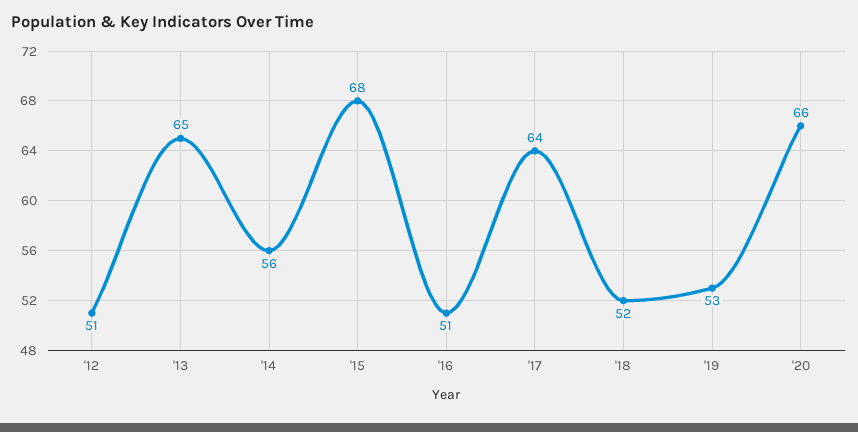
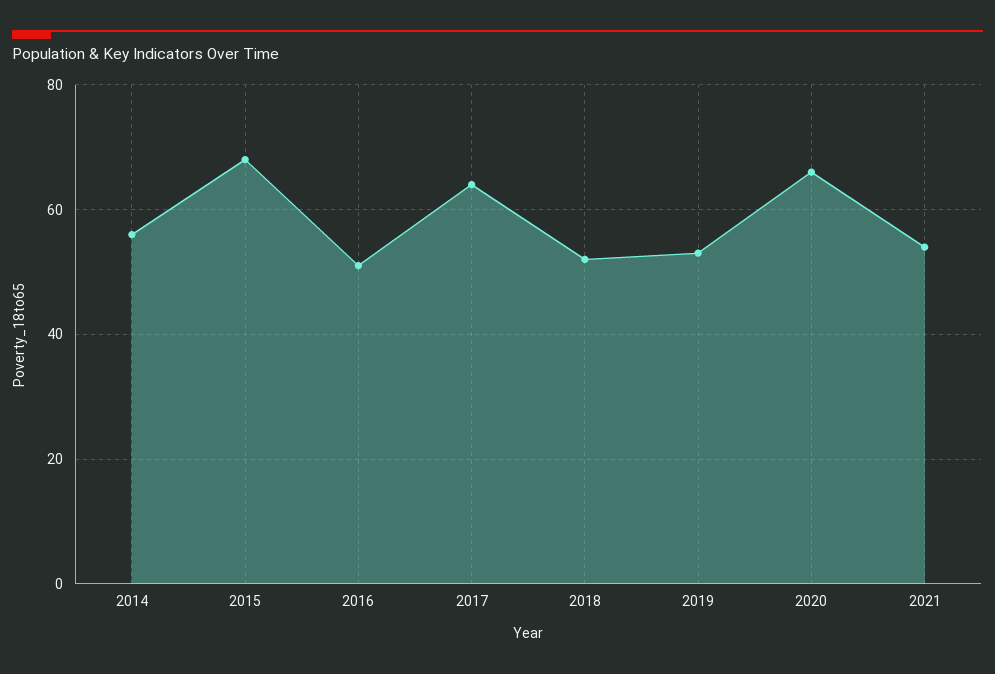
'12: 51 -> none
'13: 65 -> none
2021: none -> 55

